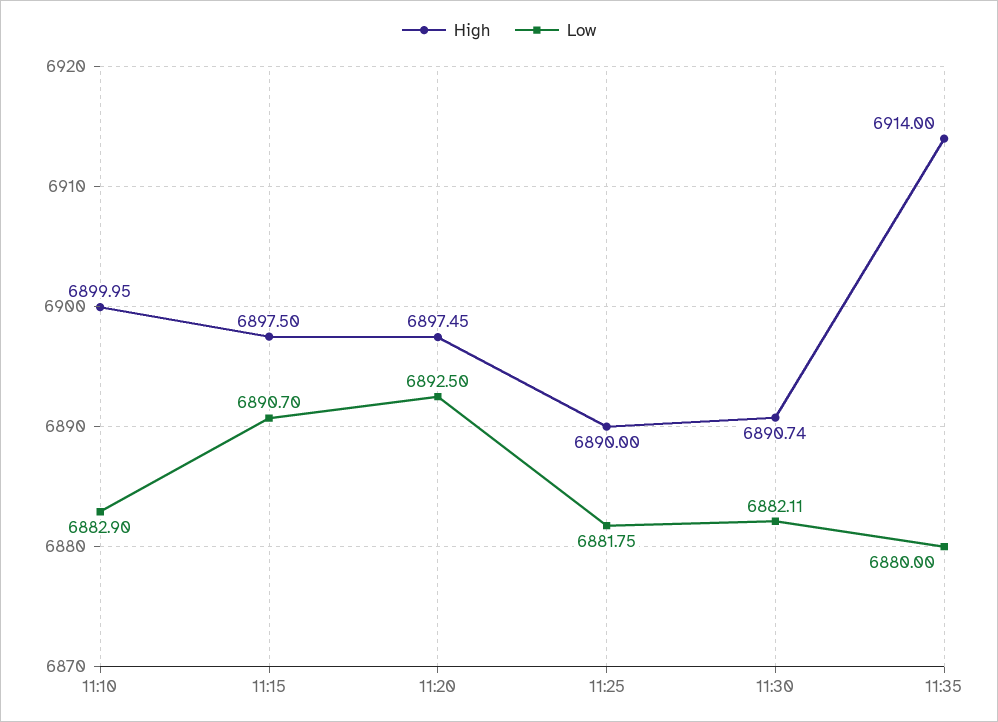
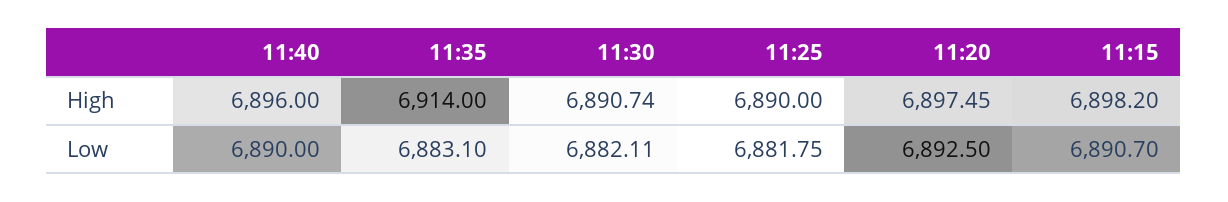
High, 11:10: 6899.95 -> none
Low, 11:10: 6882.9 -> none
High, 11:15: 6897.5 -> 6898.2
Low, 11:35: 6880 -> 6883.1
High, 11:40: none -> 6896
Low, 11:40: none -> 6890

